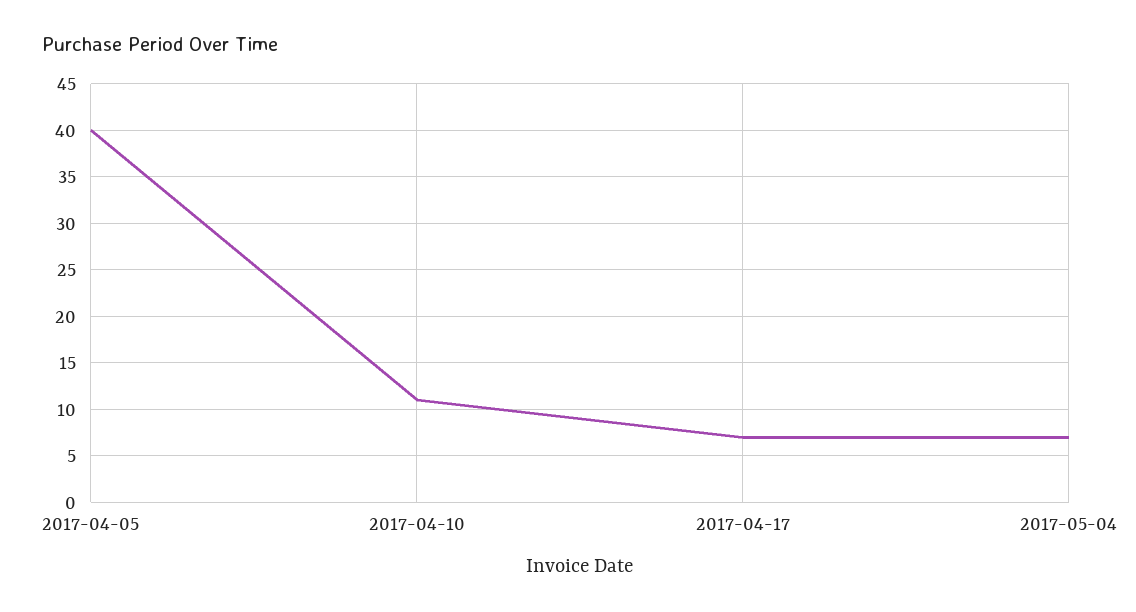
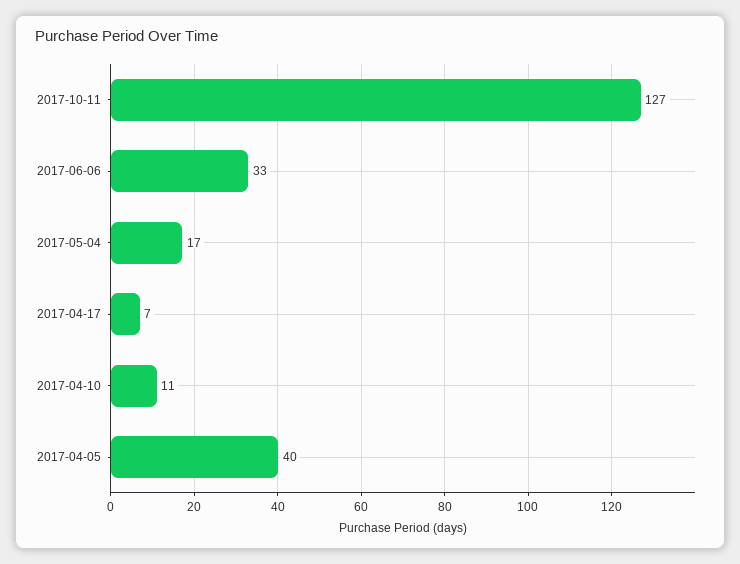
2017-05-04: 7 -> 17
2017-10-11: none -> 127
2017-06-06: none -> 33

